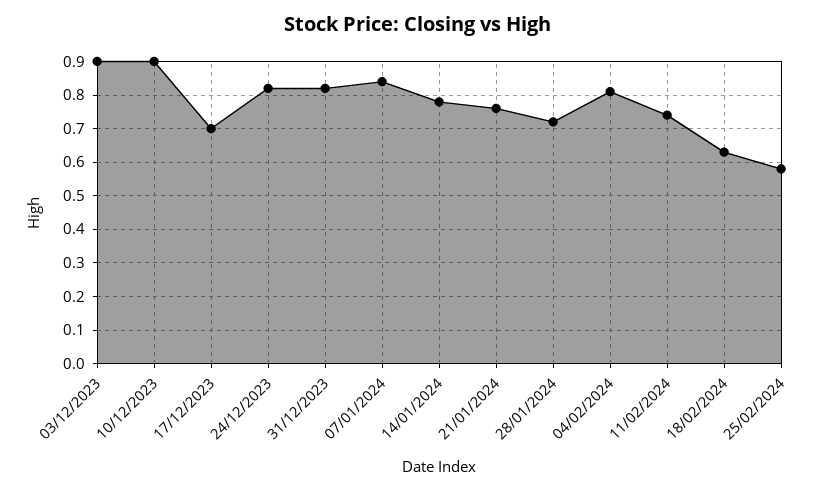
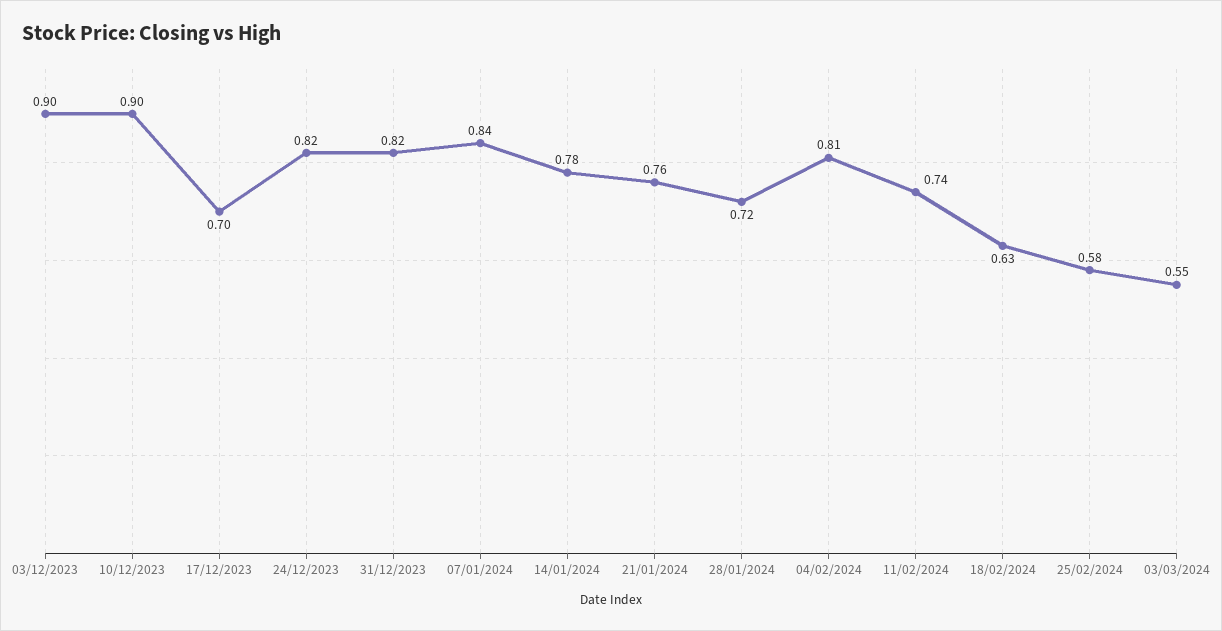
03/03/2024: none -> 0.55

